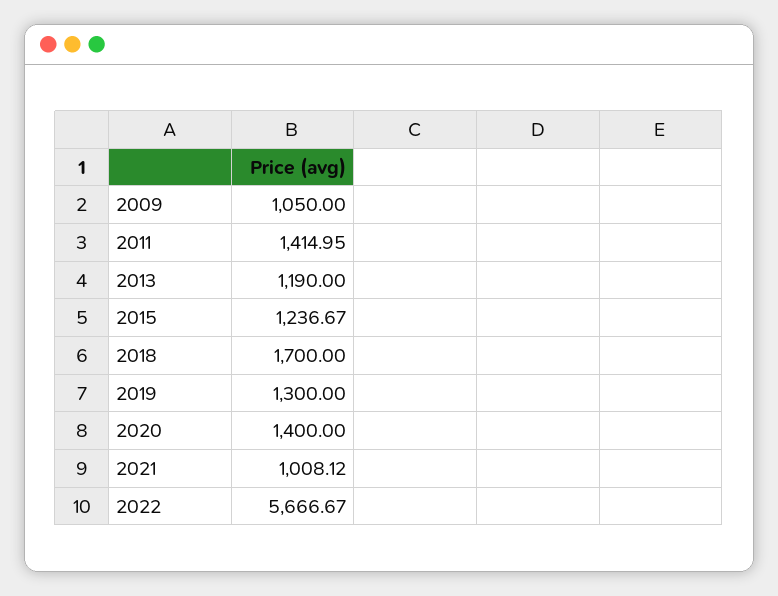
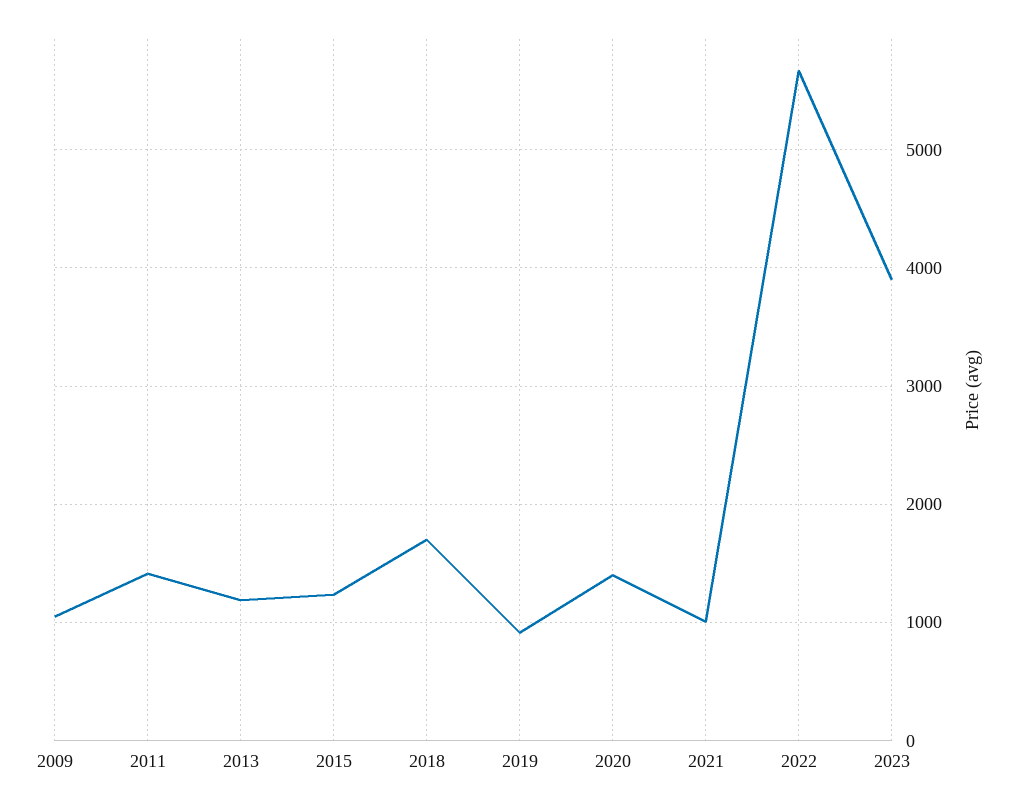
2019: 1300 -> 900
2023: none -> 3900

